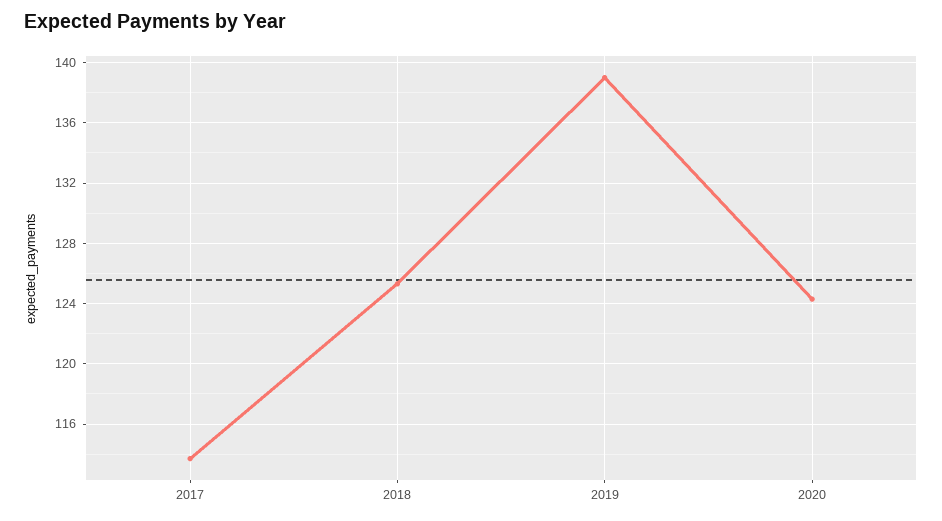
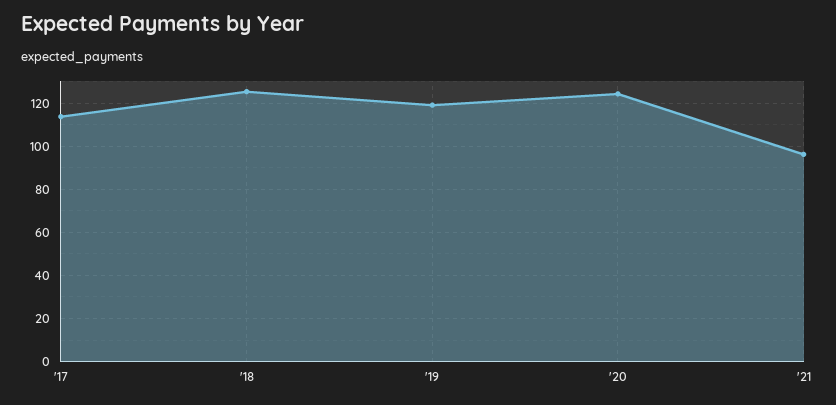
2019: 139 -> 120
'21: none -> 95

